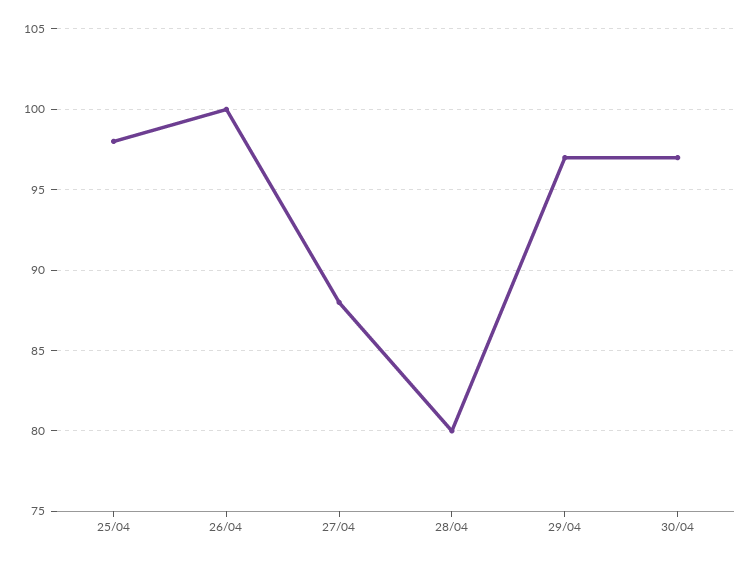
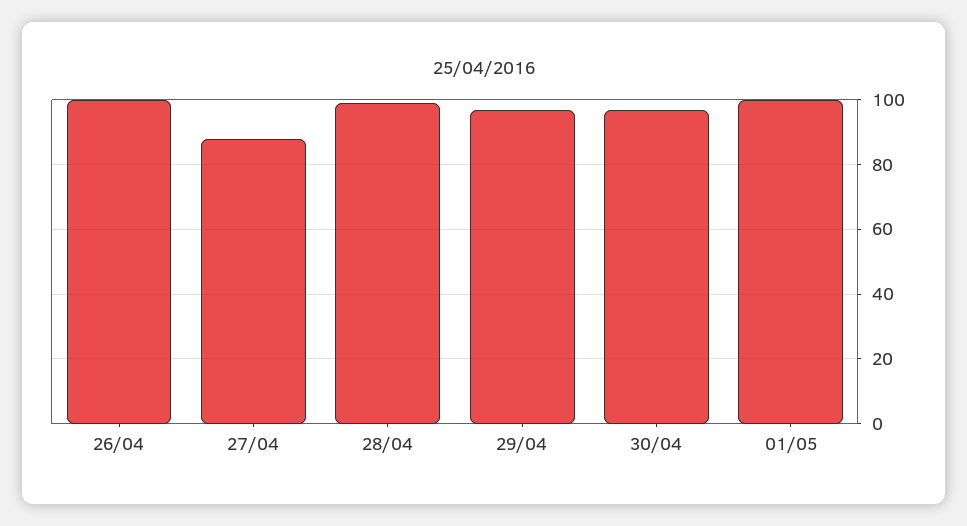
25/04: 98 -> none
28/04: 80 -> 100
01/05: none -> 100

